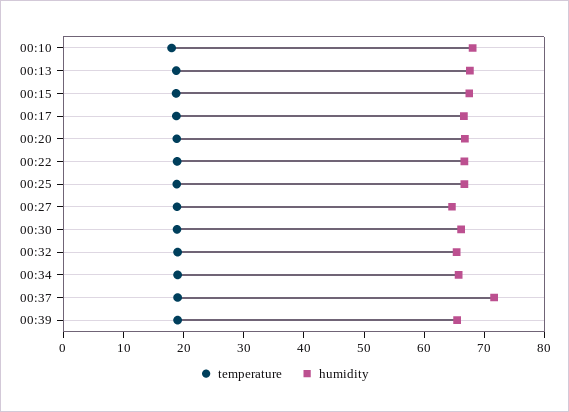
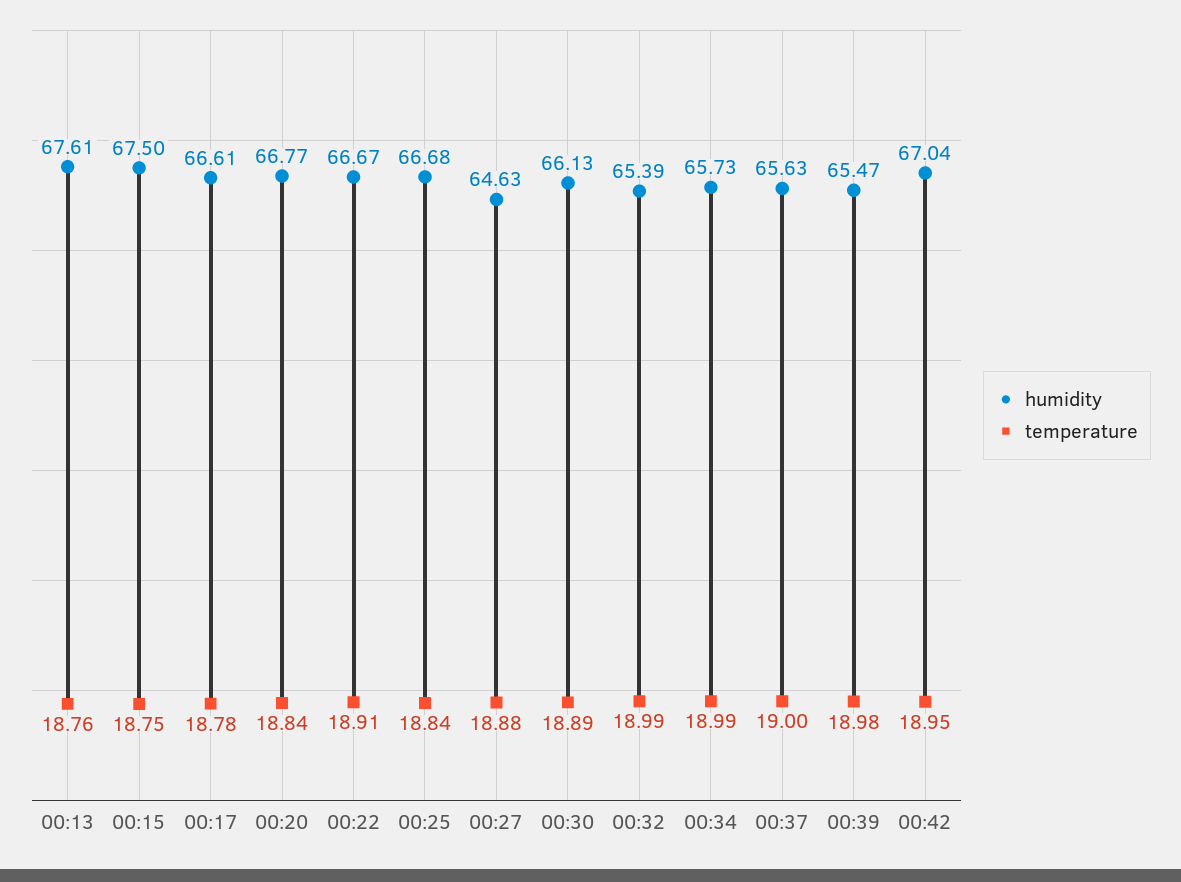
temperature, 00:10: 18 -> none
humidity, 00:10: 68 -> none
humidity, 00:37: 72 -> 65.63
humidity, 00:42: none -> 67.04
temperature, 00:42: none -> 18.95

